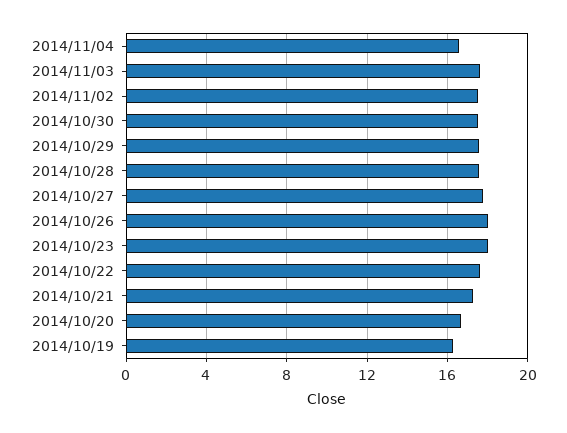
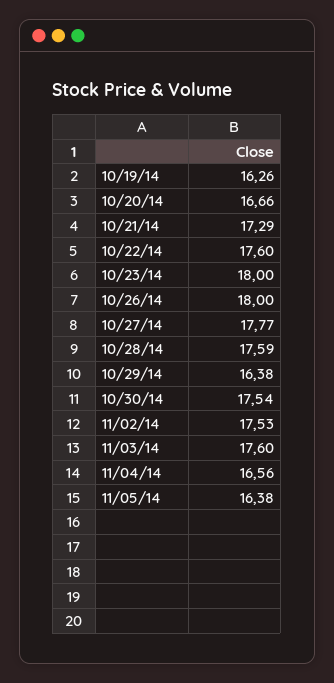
2014/10/29: 17.5 -> 16.38
11/05/14: none -> 16.38

